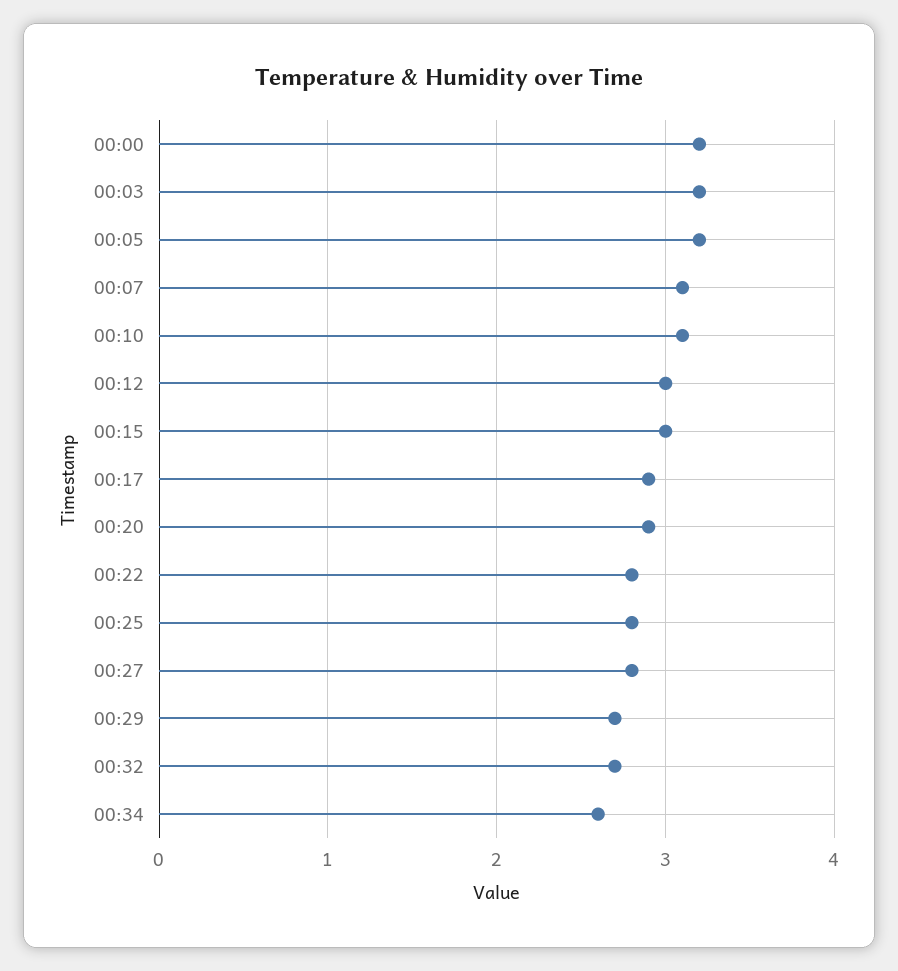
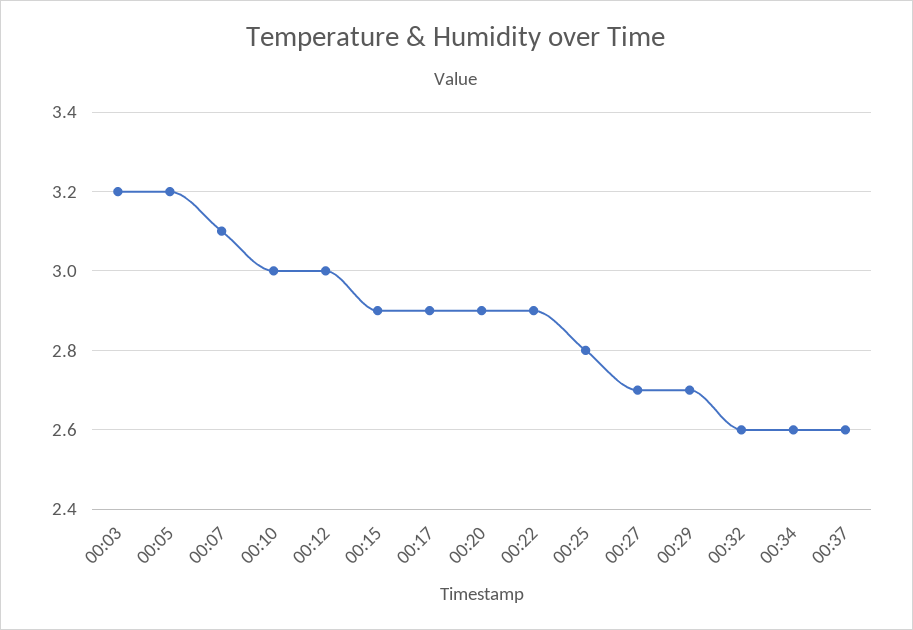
00:00: 3.2 -> none
00:10: 3.1 -> 3
00:15: 3 -> 2.9
00:22: 2.8 -> 2.9
00:27: 2.8 -> 2.7
00:32: 2.7 -> 2.6
00:37: none -> 2.6

